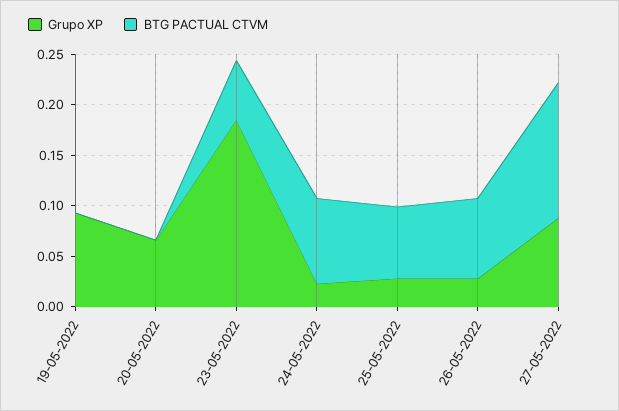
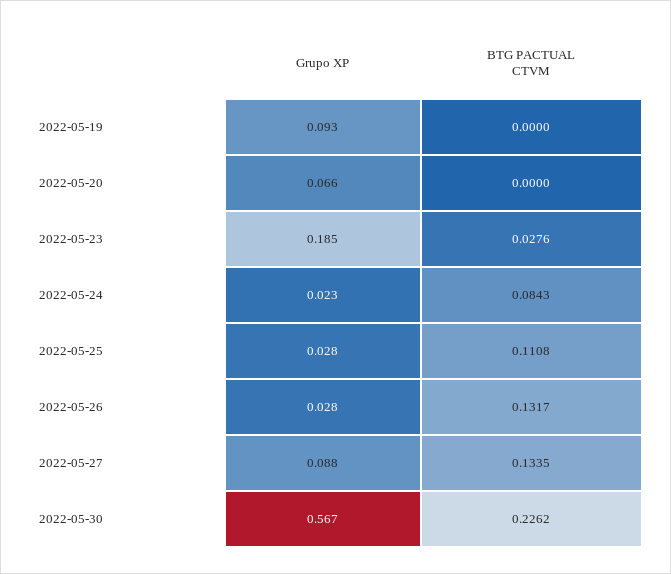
BTG PACTUAL CTVM, 23-05-2022: 0.06 -> 0.0276
BTG PACTUAL CTVM, 25-05-2022: 0.07 -> 0.1108
BTG PACTUAL CTVM, 26-05-2022: 0.08 -> 0.1317
Grupo XP, 2022-05-30: none -> 0.567
BTG PACTUAL CTVM, 2022-05-30: none -> 0.2262

